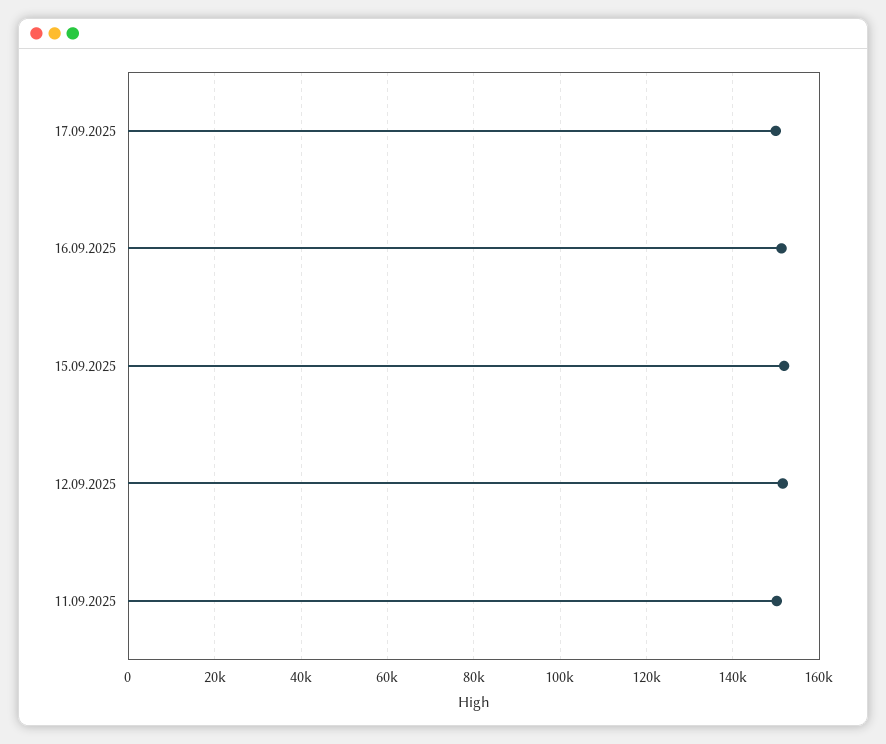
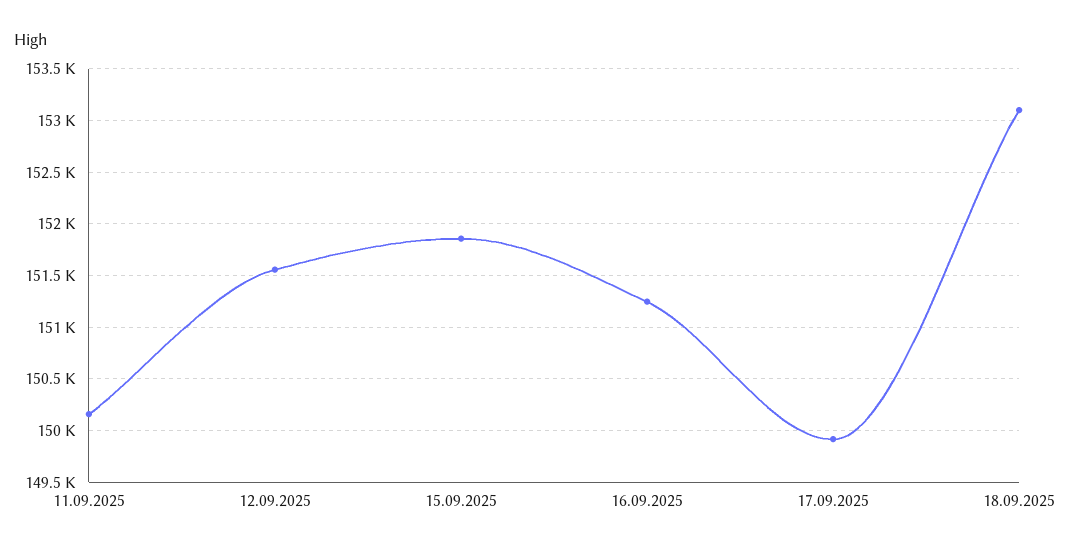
18.09.2025: none -> 153100

